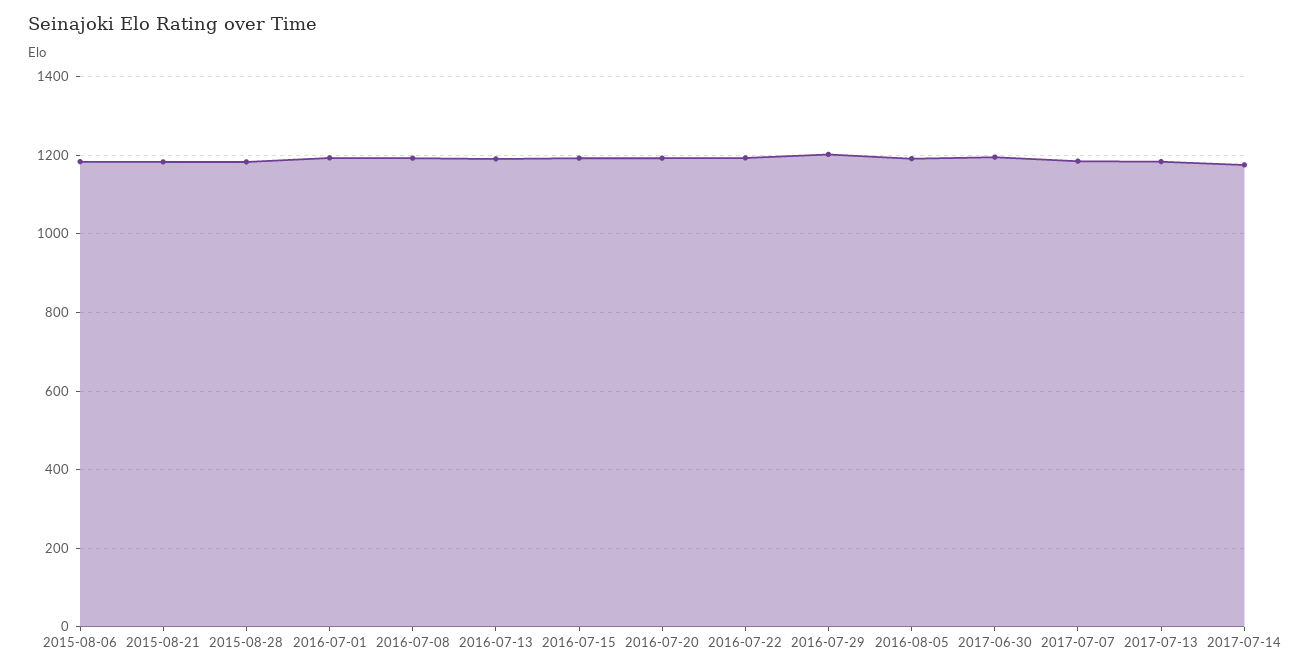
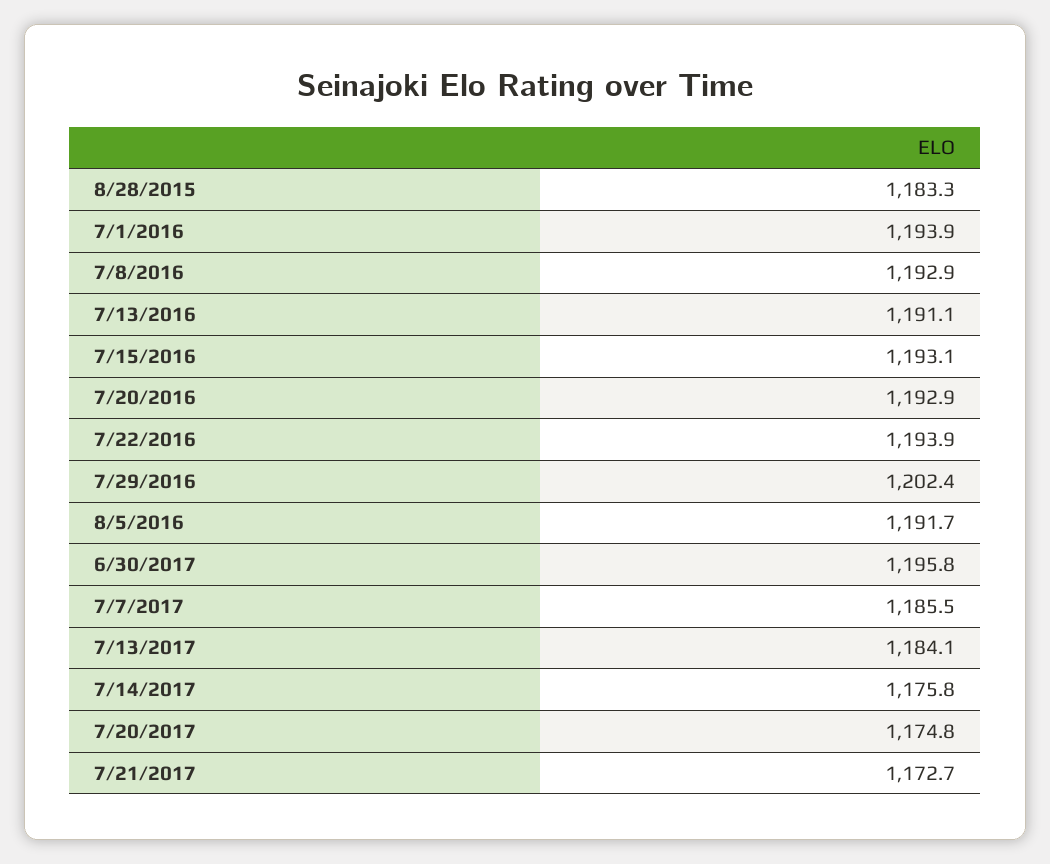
2015-08-06: 1180 -> none
2015-08-21: 1180 -> none
7/20/2017: none -> 1174.8
7/21/2017: none -> 1172.7

